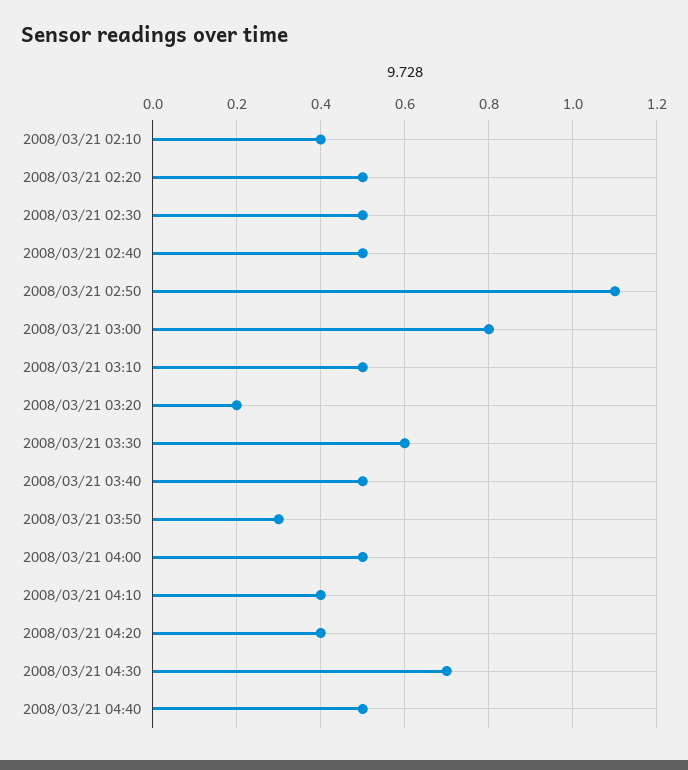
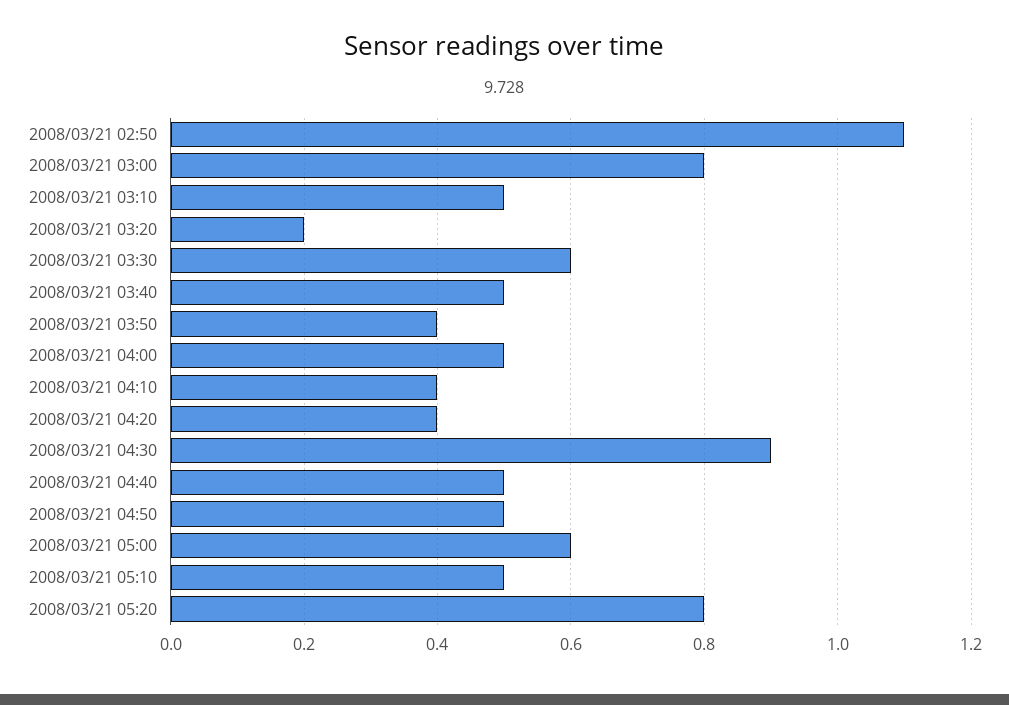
2008/03/21 02:10: 0.4 -> none
2008/03/21 02:20: 0.5 -> none
2008/03/21 02:30: 0.5 -> none
2008/03/21 02:40: 0.5 -> none
2008/03/21 03:50: 0.3 -> 0.4
2008/03/21 04:30: 0.7 -> 0.9
2008/03/21 04:50: none -> 0.5
2008/03/21 05:00: none -> 0.6
2008/03/21 05:10: none -> 0.5
2008/03/21 05:20: none -> 0.8

